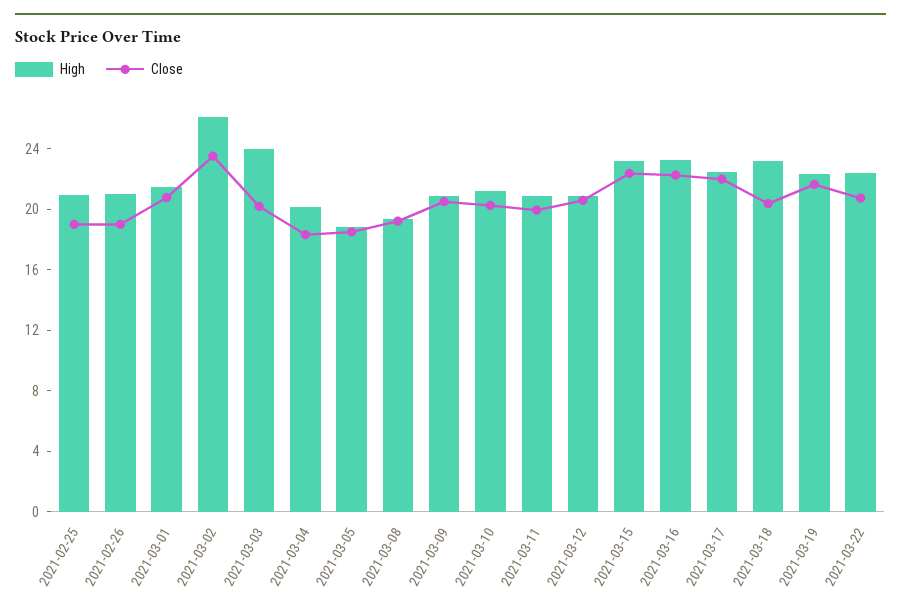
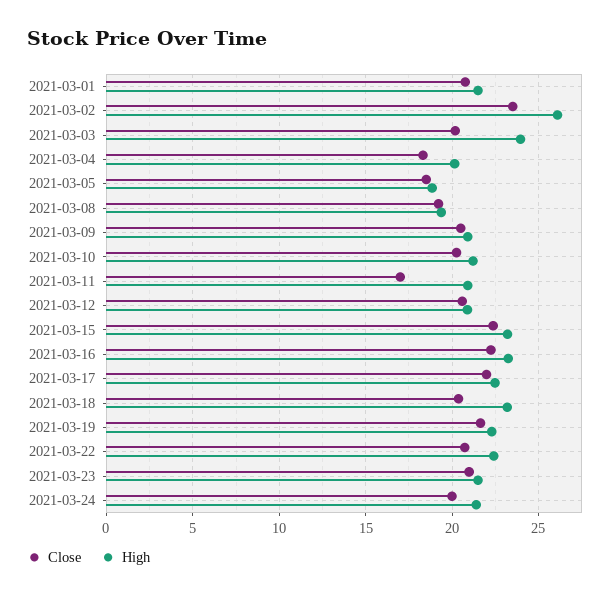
High, 2021-02-25: 21 -> none
Close, 2021-02-25: 19 -> none
High, 2021-02-26: 21 -> none
Close, 2021-02-26: 19 -> none
Close, 2021-03-11: 20 -> 17
Close, 2021-03-23: none -> 21
High, 2021-03-23: none -> 21.5
Close, 2021-03-24: none -> 20
High, 2021-03-24: none -> 21.5

